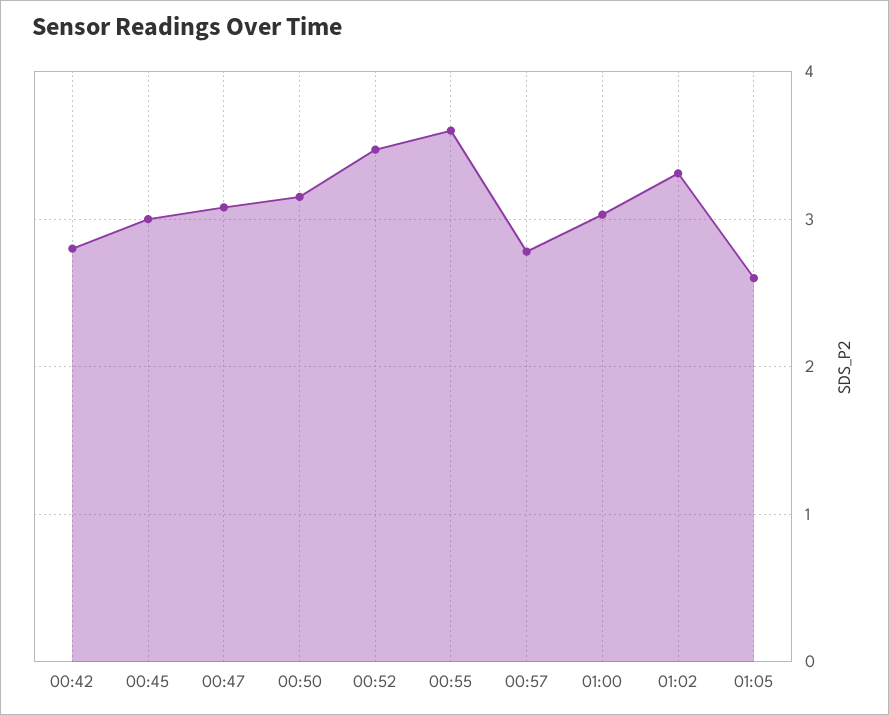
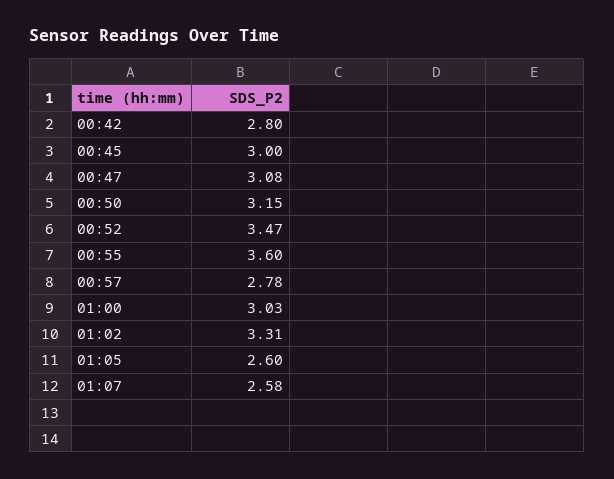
01:07: none -> 2.58

